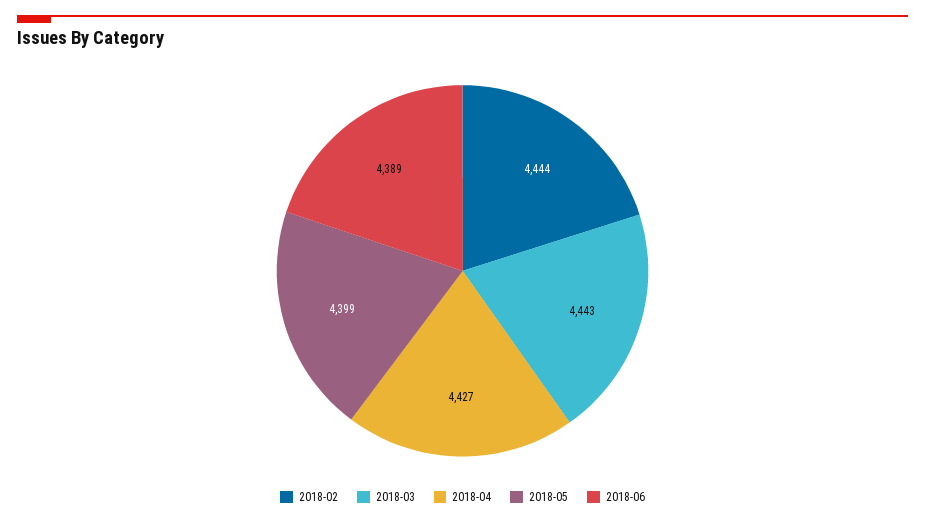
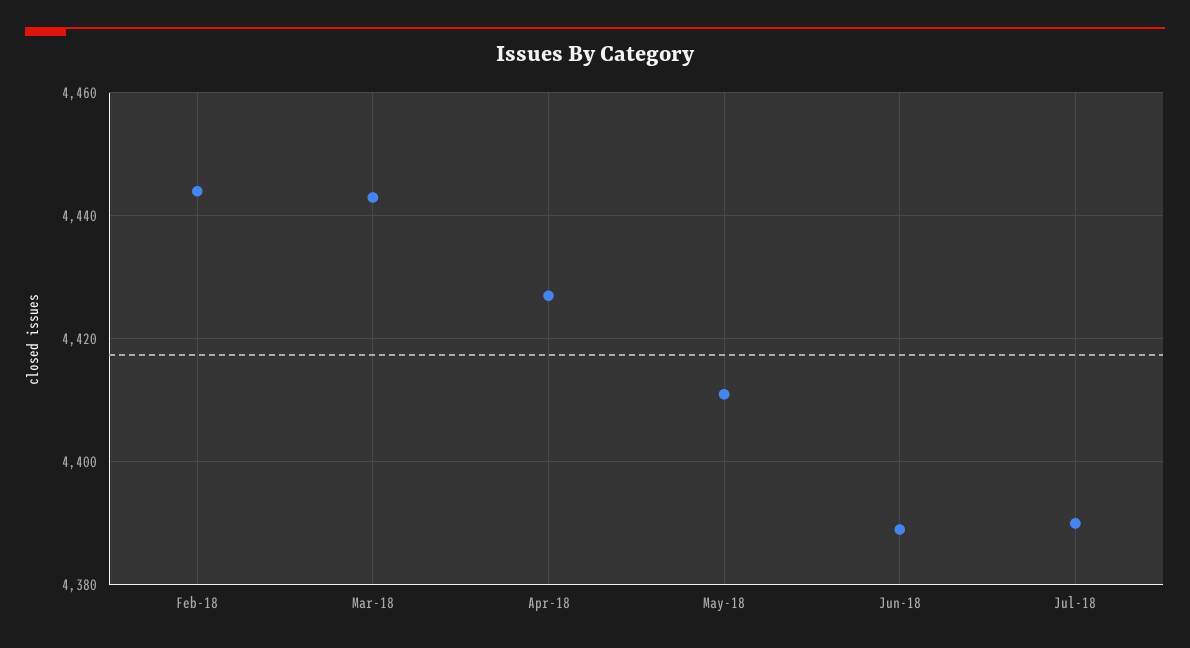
2018-05: 4399 -> 4410
Jul-18: none -> 4390

